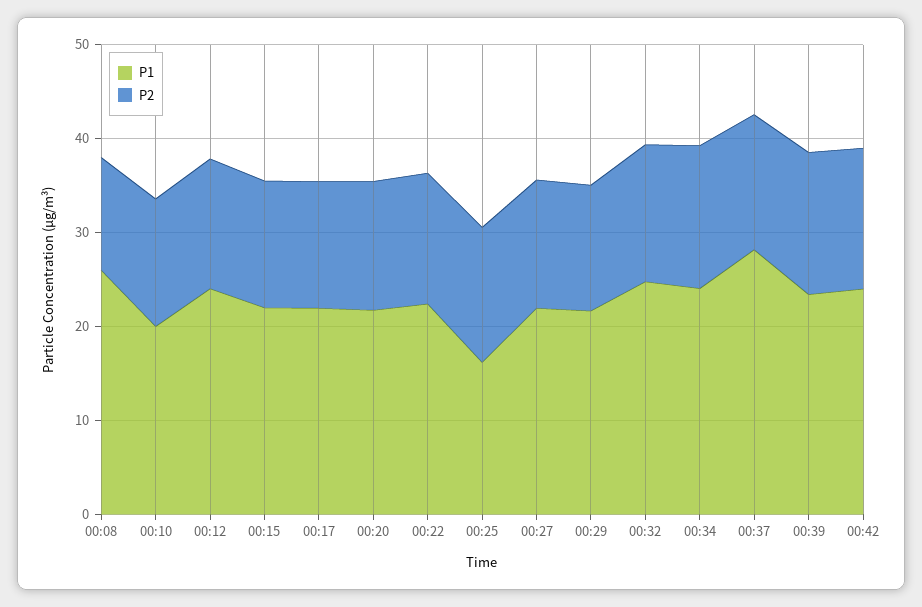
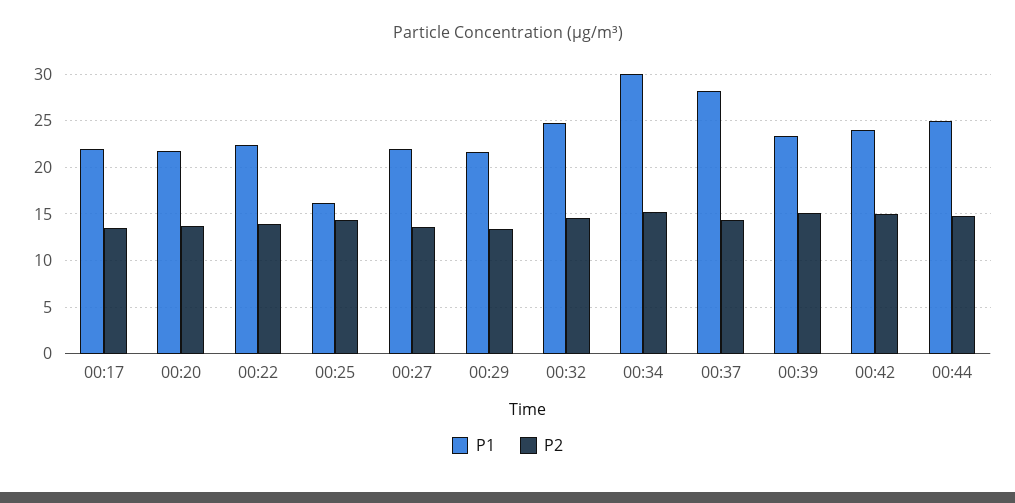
P1, 00:08: 26 -> none
P2, 00:08: 12 -> none
P1, 00:10: 20 -> none
P2, 00:10: 14 -> none
P1, 00:12: 24 -> none
P2, 00:12: 14 -> none
P1, 00:15: 22 -> none
P2, 00:15: 14 -> none
P1, 00:34: 24 -> 30
P1, 00:44: none -> 25
P2, 00:44: none -> 15

